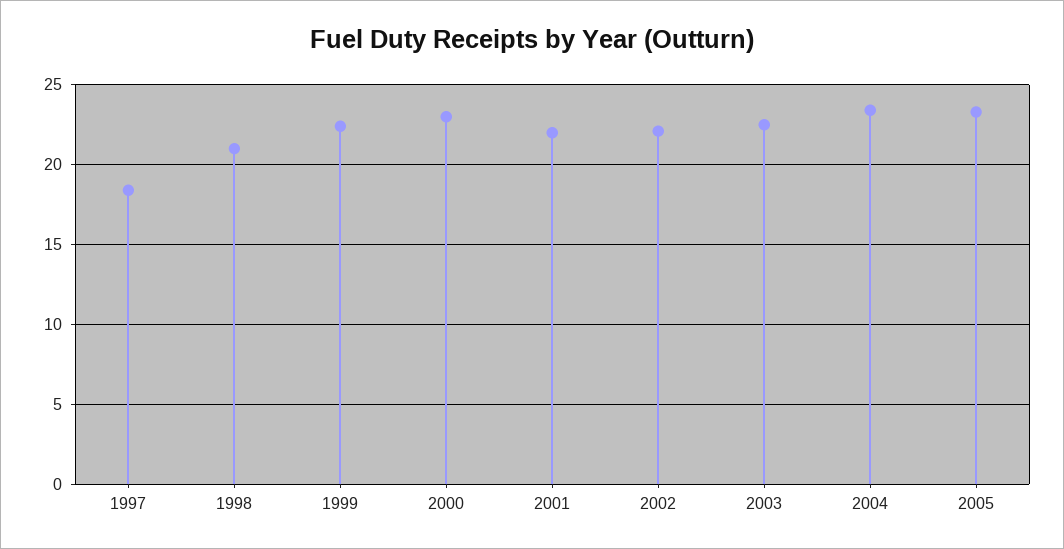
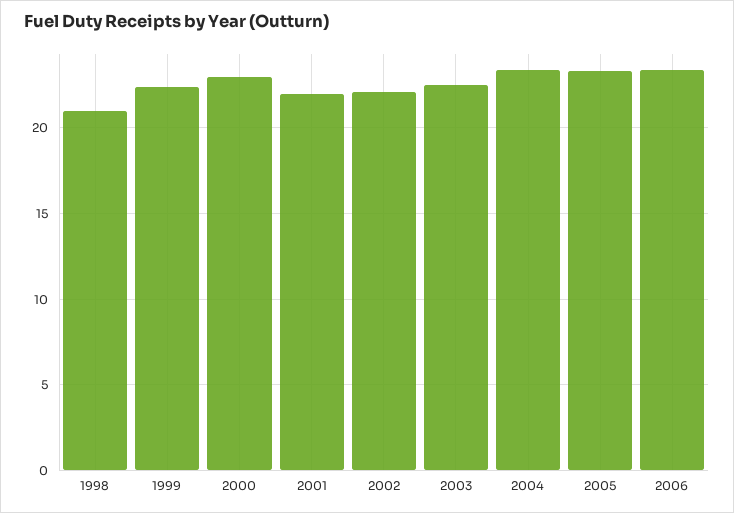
1997: 18.5 -> none
2006: none -> 23.5

